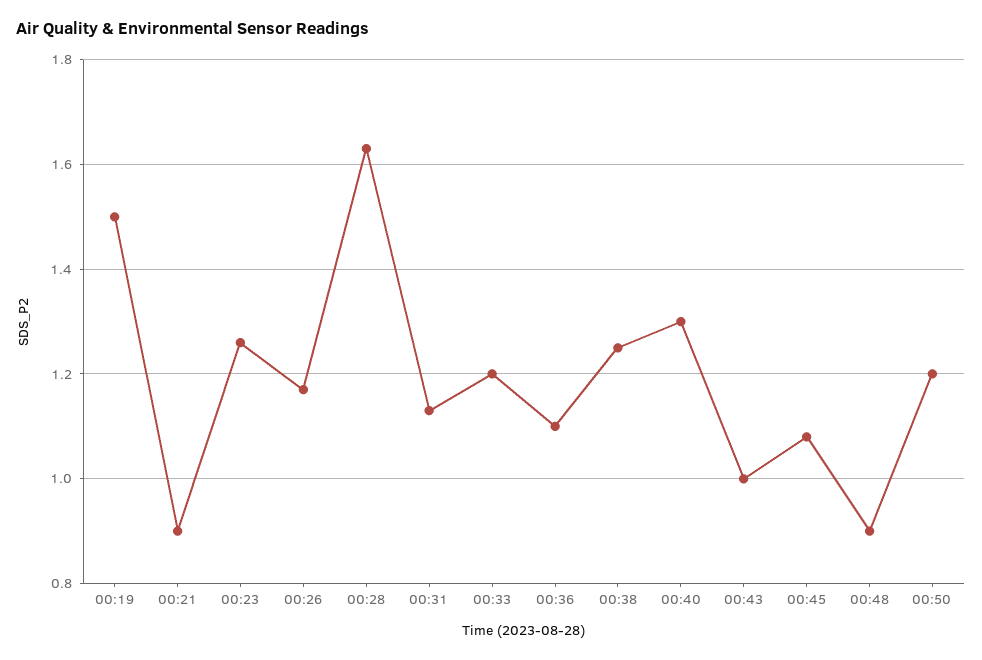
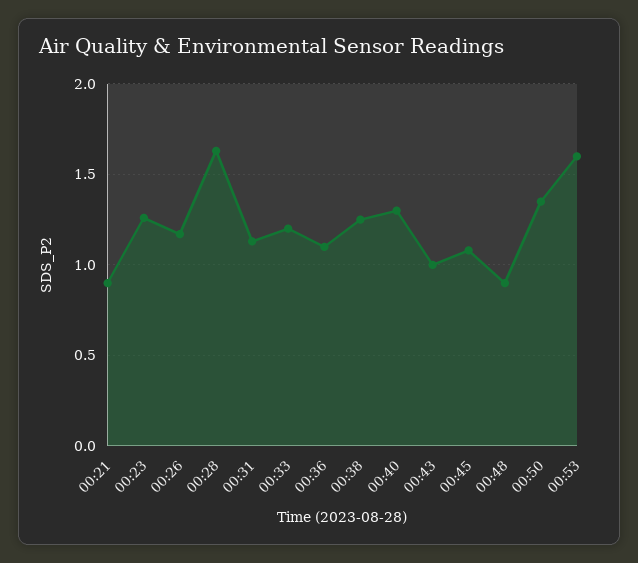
00:19: 1.5 -> none
00:50: 1.2 -> 1.35
00:53: none -> 1.6

